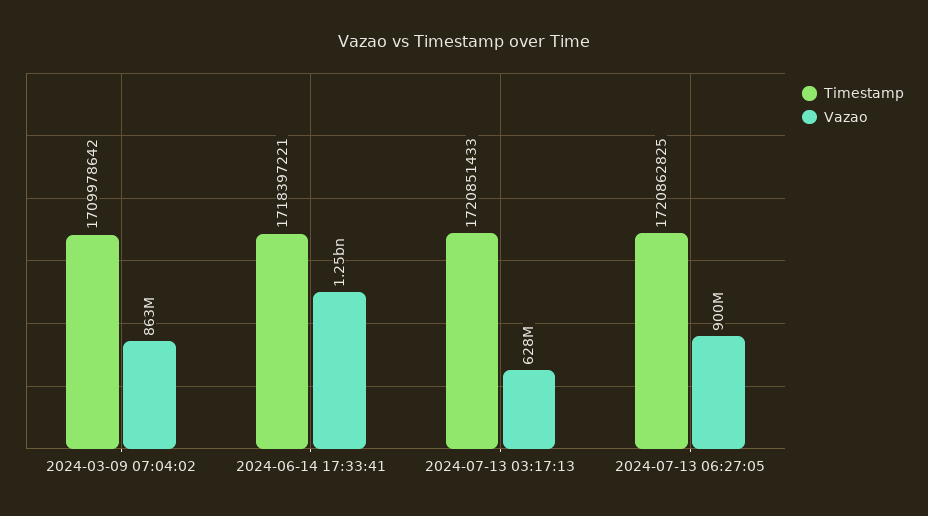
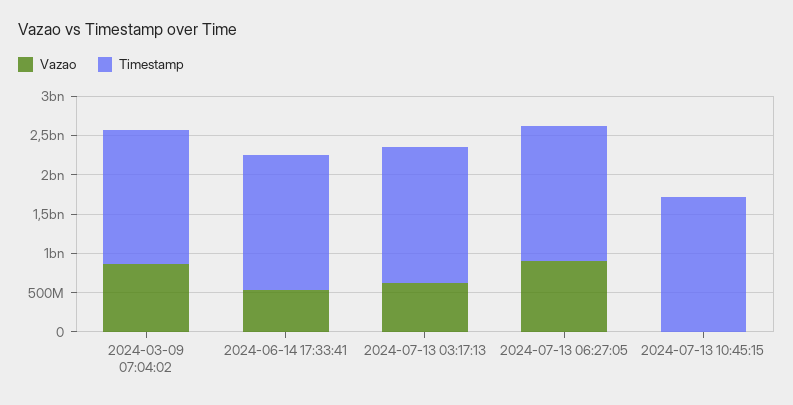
Vazao, 2024-06-14 17:33:41: 1250000000 -> 500000000
Vazao, 2024-07-13 10:45:15: none -> 0
Timestamp, 2024-07-13 10:45:15: none -> 1750000000

